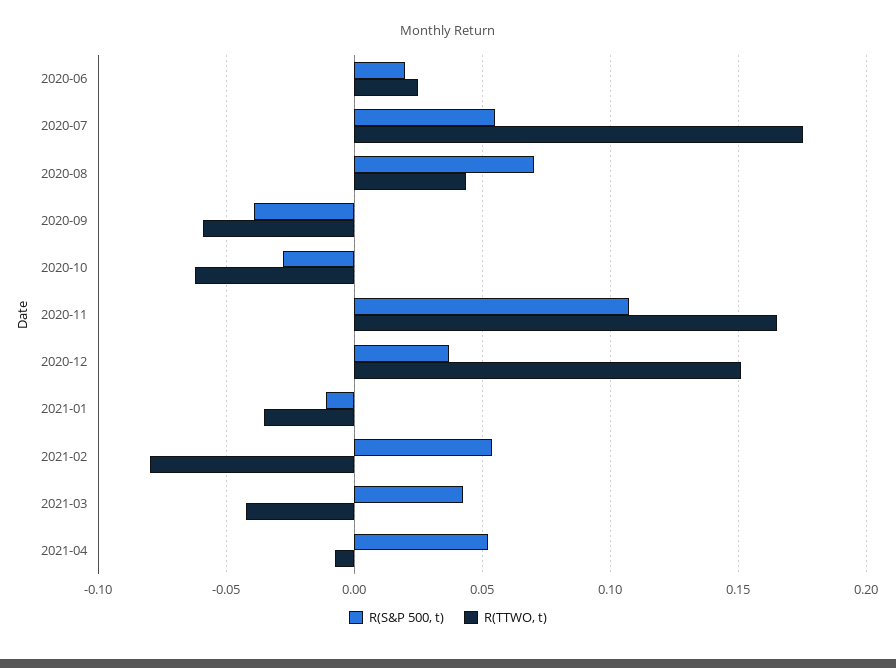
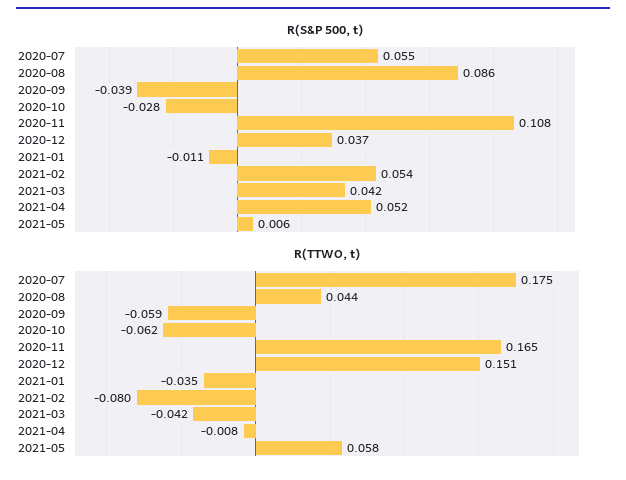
R(S&P 500, t), 2020-06: 0.02 -> none
R(TTWO, t), 2020-06: 0.025 -> none
R(S&P 500, t), 2020-08: 0.07 -> 0.086
R(S&P 500, t), 2021-05: none -> 0.006
R(TTWO, t), 2021-05: none -> 0.058

